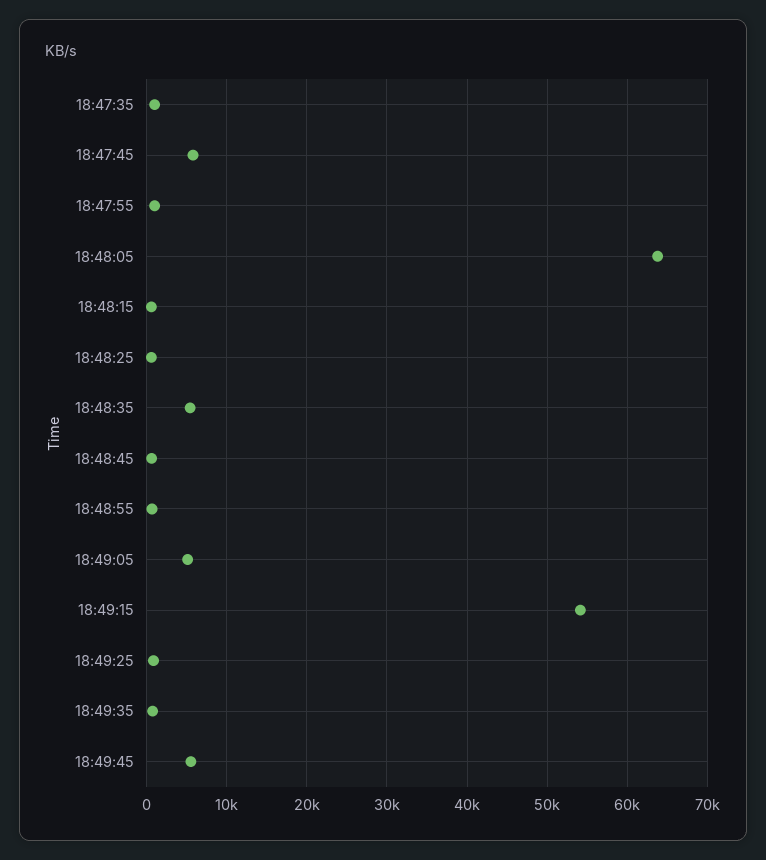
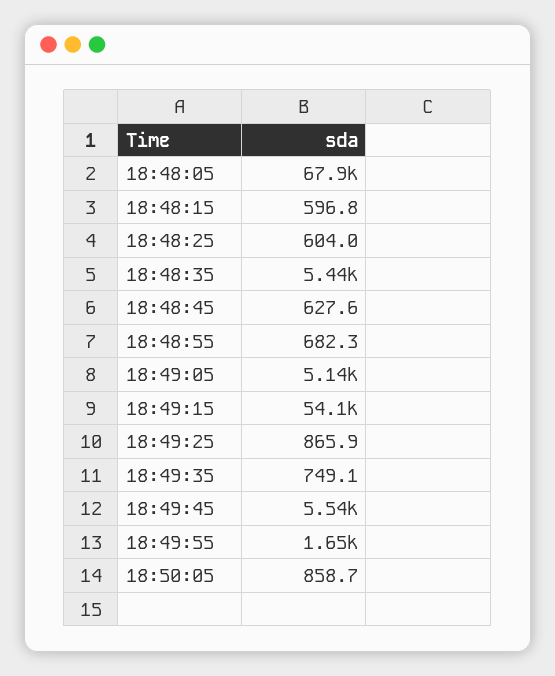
18:47:35: 1000 -> none
18:47:45: 6000 -> none
18:47:55: 1000 -> none
18:48:05: 64000 -> 67900
18:49:55: none -> 1650
18:50:05: none -> 858.7

